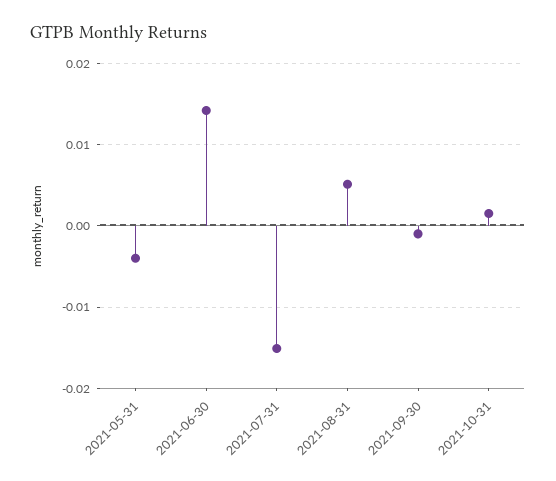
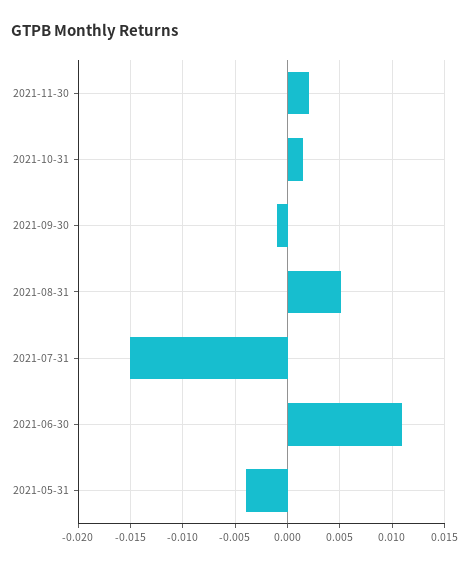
2021-06-30: 0.014 -> 0.011
2021-11-30: none -> 0.002

